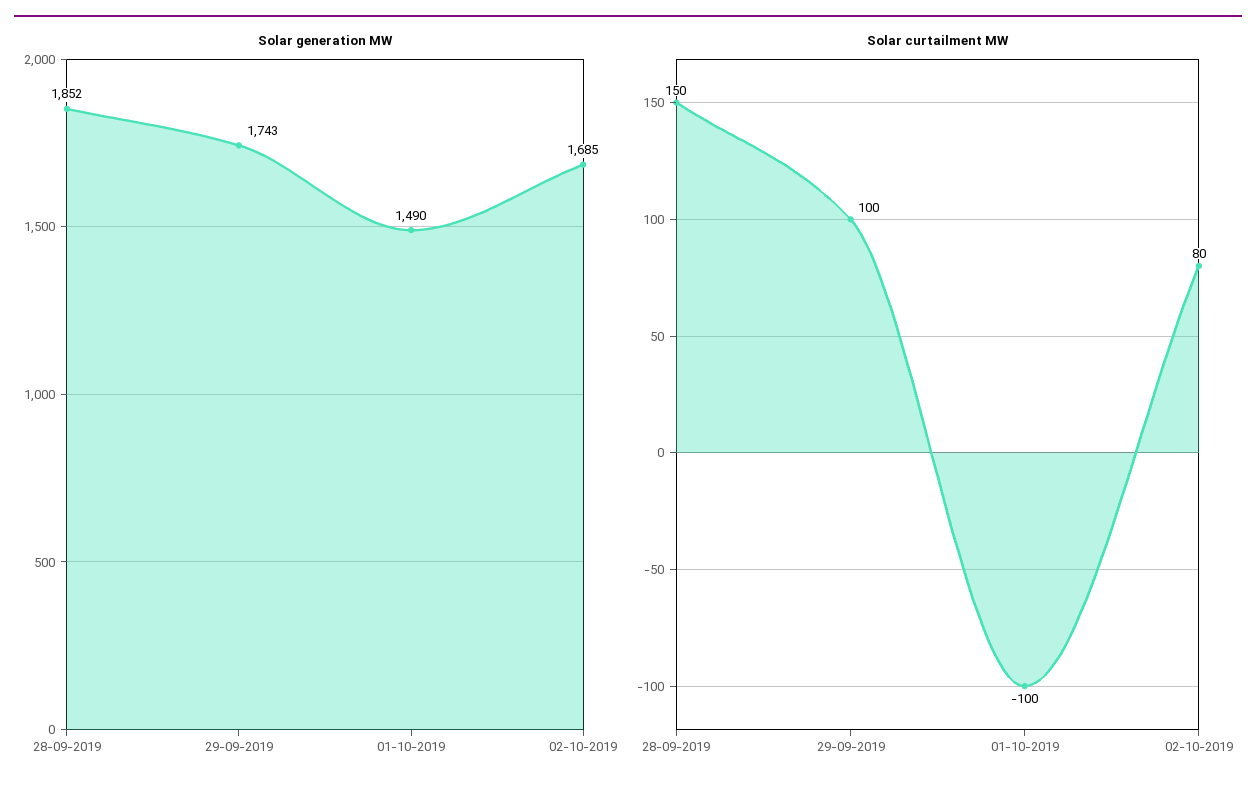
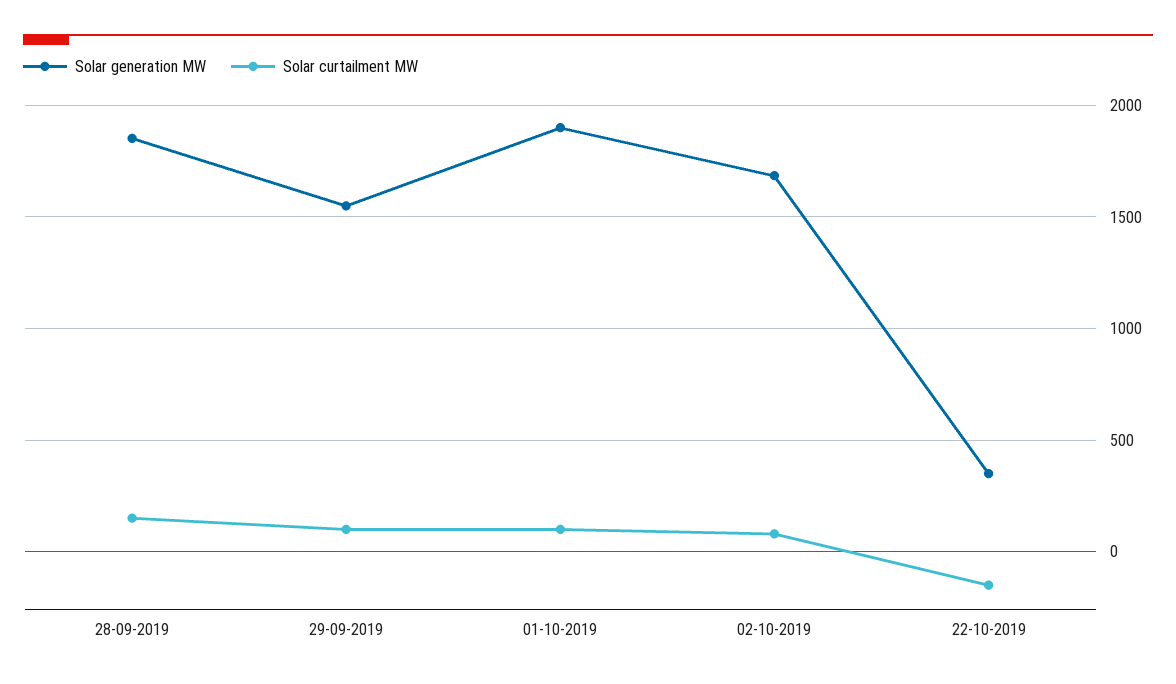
Solar generation MW, 29-09-2019: 1743 -> 1550
Solar generation MW, 01-10-2019: 1490 -> 1900
Solar curtailment MW, 01-10-2019: -100 -> 100
Solar generation MW, 22-10-2019: none -> 350
Solar curtailment MW, 22-10-2019: none -> -150

